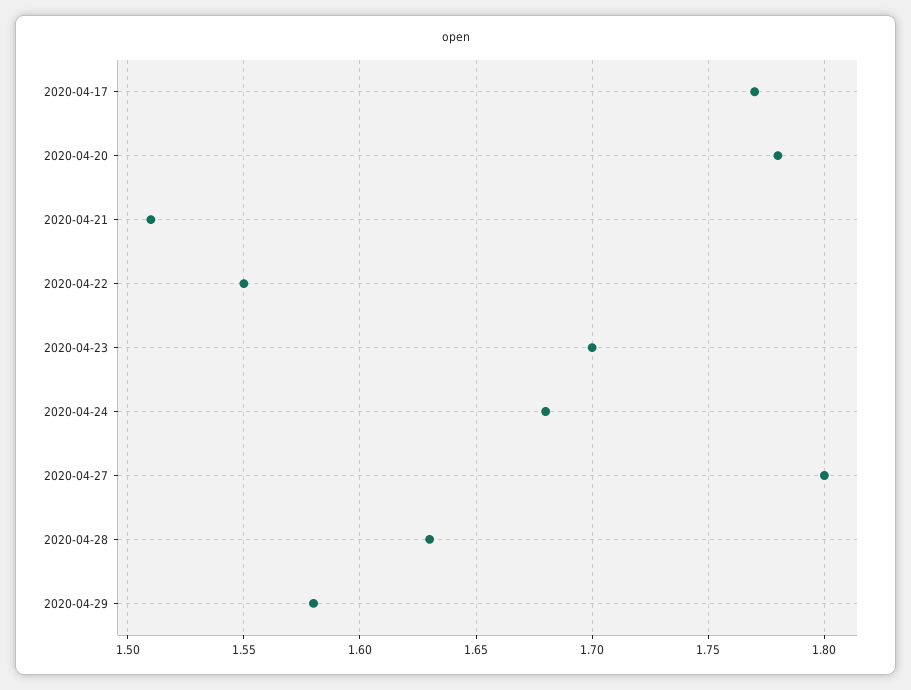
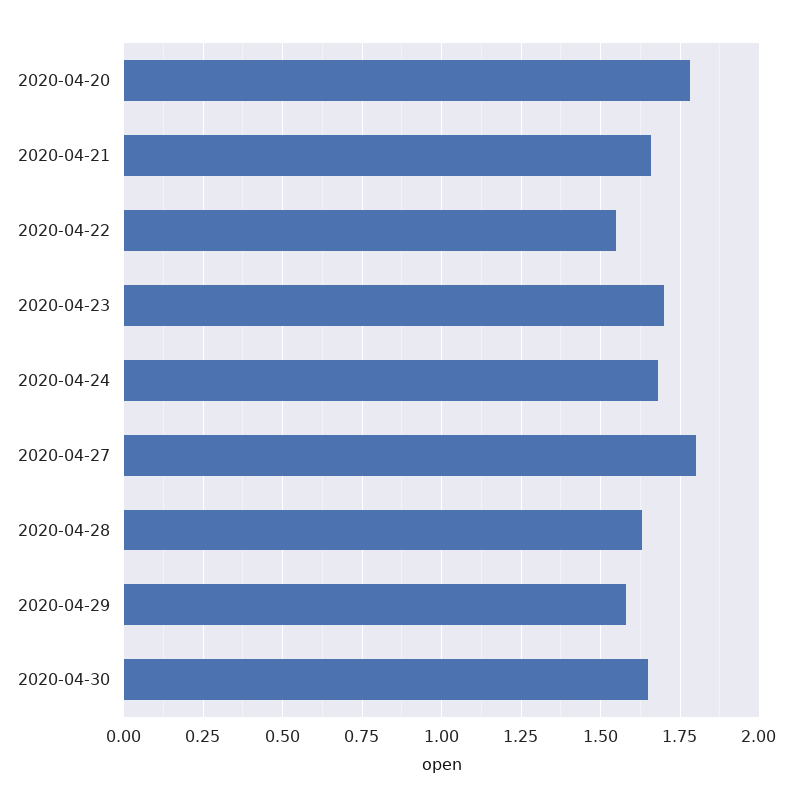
2020-04-17: 1.77 -> none
2020-04-21: 1.51 -> 1.65
2020-04-30: none -> 1.65

